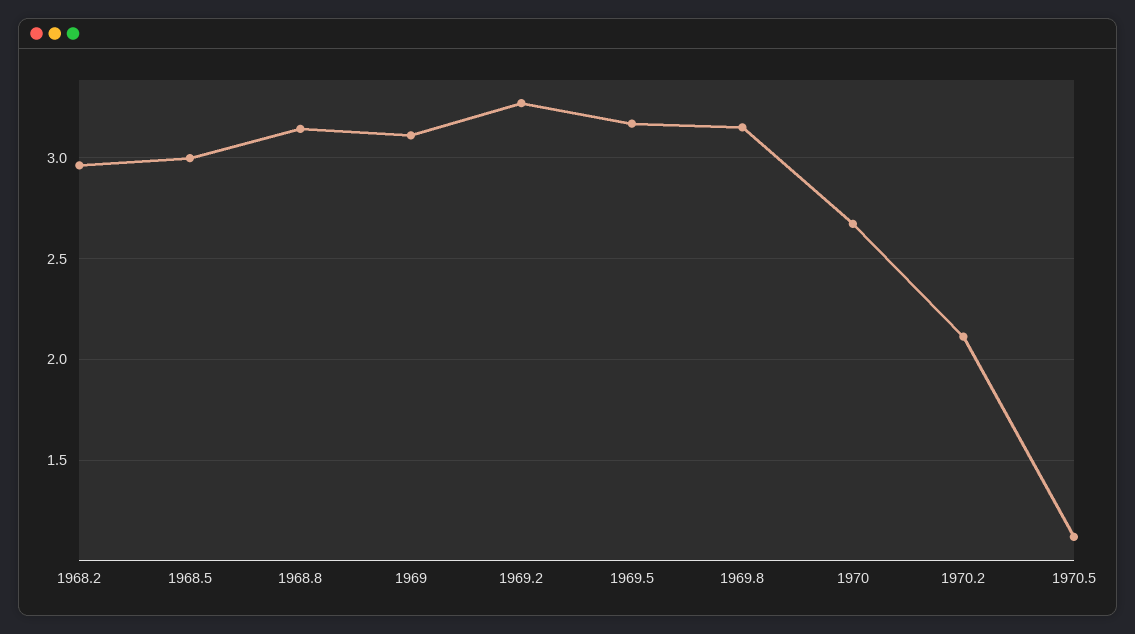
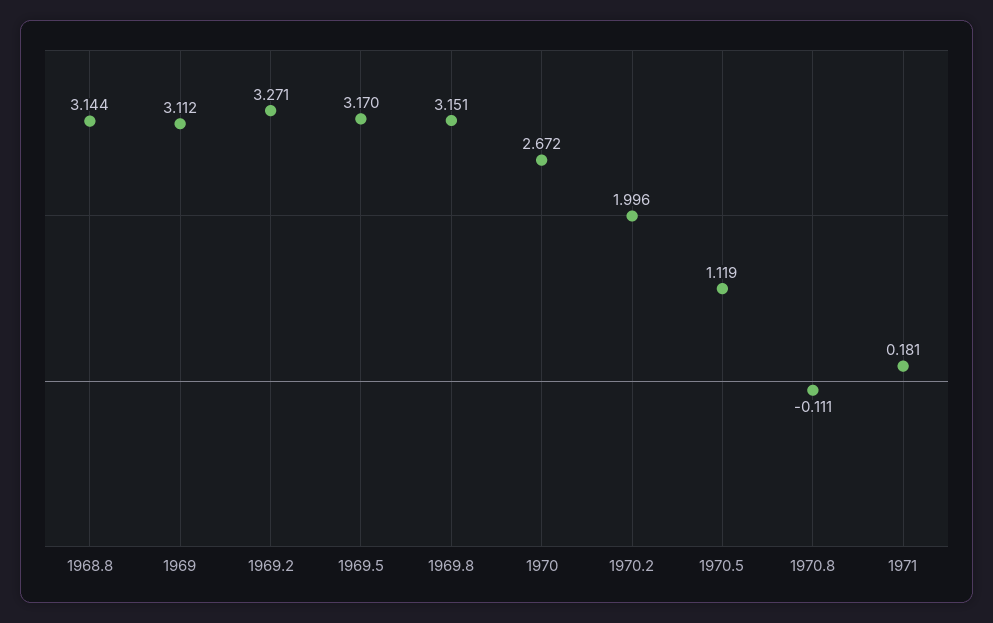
1968.2: 2.95 -> none
1968.5: 3 -> none
1970.2: 2.1 -> 1.996
1970.8: none -> -0.111
1971: none -> 0.181

